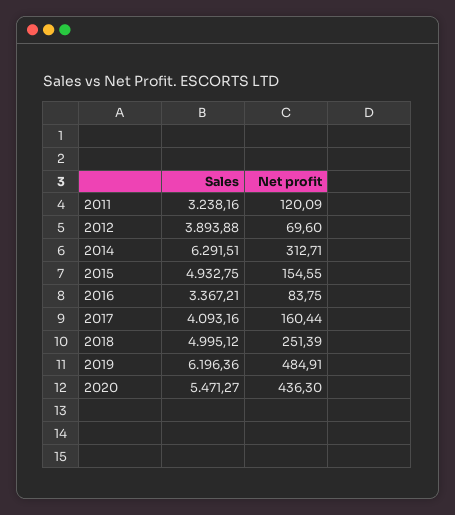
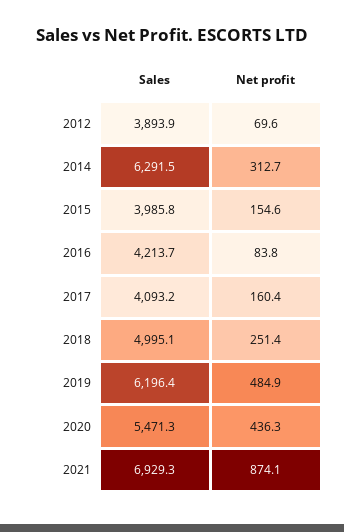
Sales, 2011: 3238.16 -> none
Net profit, 2011: 120.09 -> none
Sales, 2015: 4932.75 -> 3985.8
Sales, 2016: 3367.21 -> 4213.7
Sales, 2021: none -> 6929.3
Net profit, 2021: none -> 874.1

